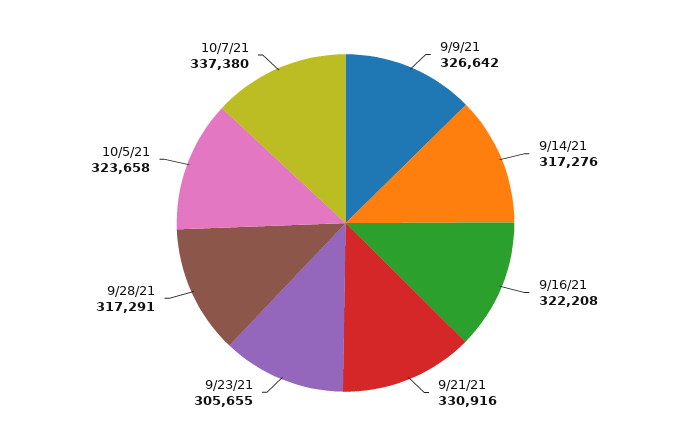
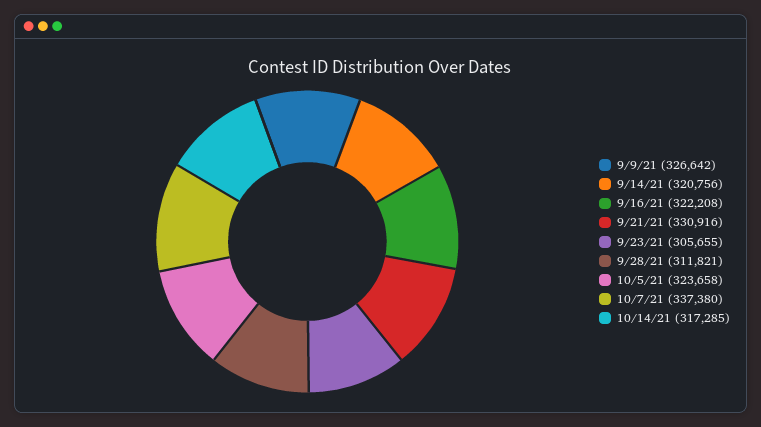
9/14/21: 317276 -> 320756
9/28/21: 317291 -> 311821
10/14/21: none -> 317285

